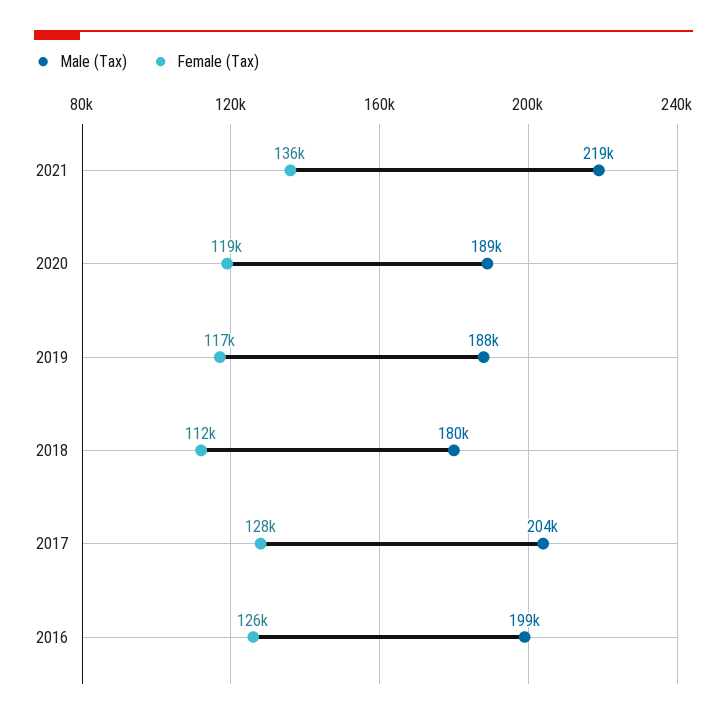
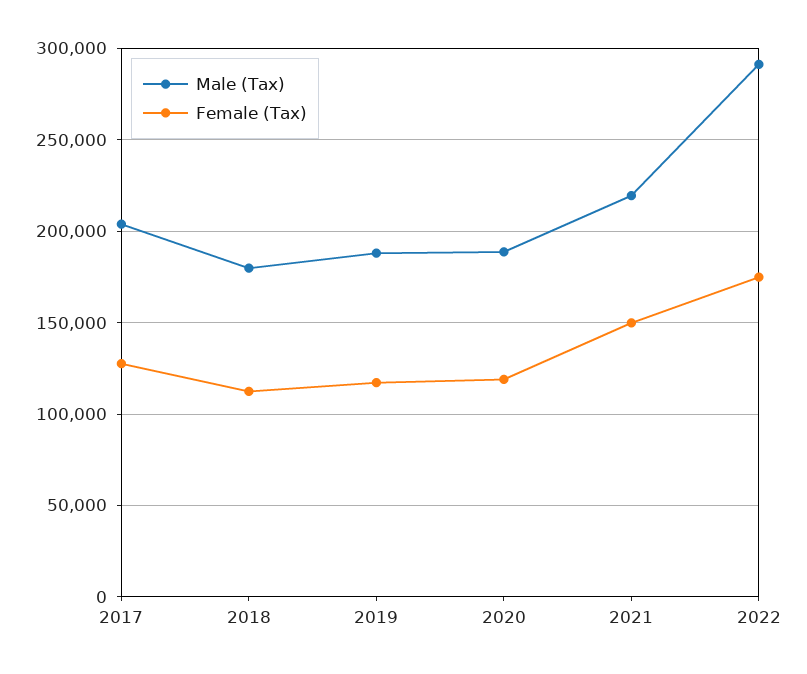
Female (Tax), 2021: 136000 -> 150000
Male (Tax), 2016: 199000 -> none
Female (Tax), 2016: 126000 -> none
Male (Tax), 2022: none -> 290000
Female (Tax), 2022: none -> 175000

